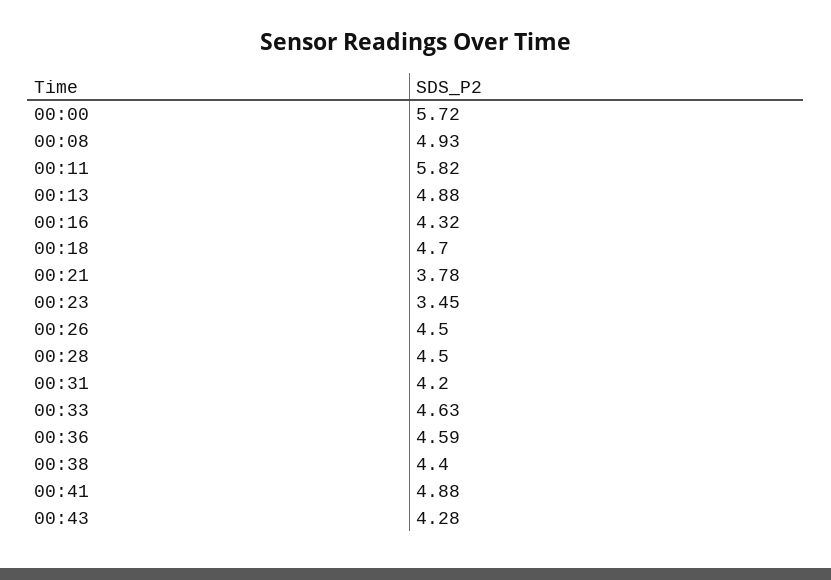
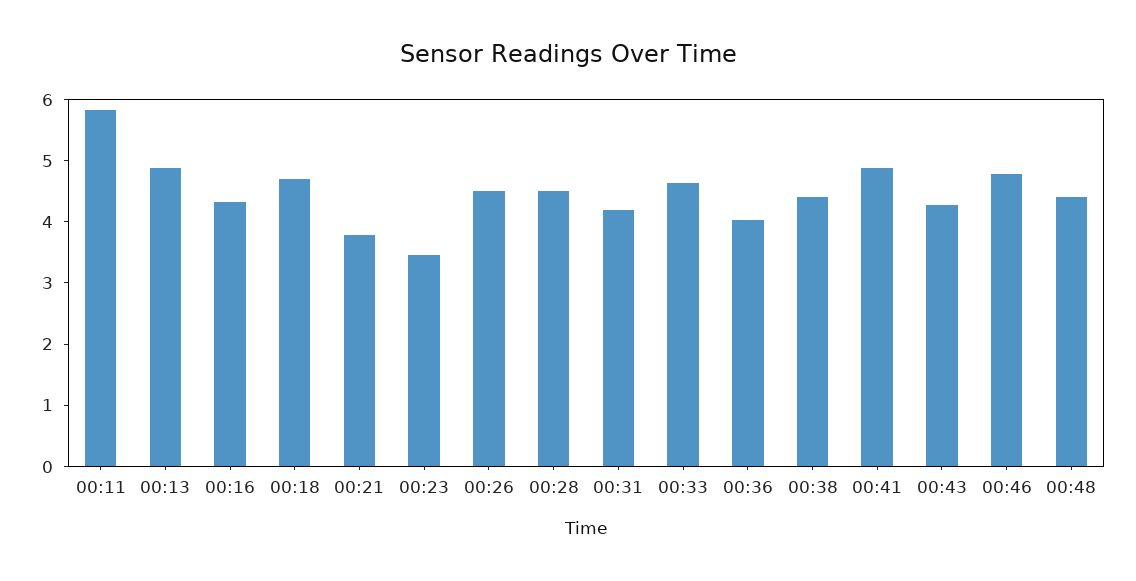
00:00: 5.72 -> none
00:08: 4.93 -> none
00:36: 4.59 -> 4
00:46: none -> 4.8
00:48: none -> 4.4

